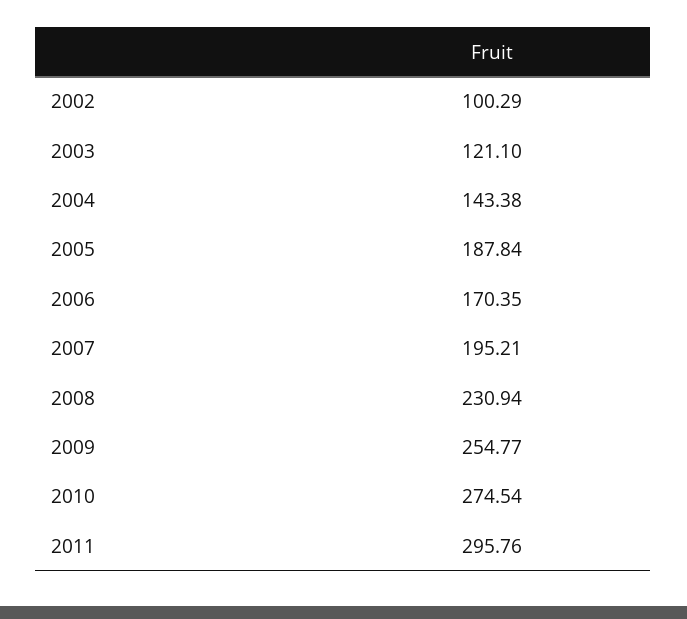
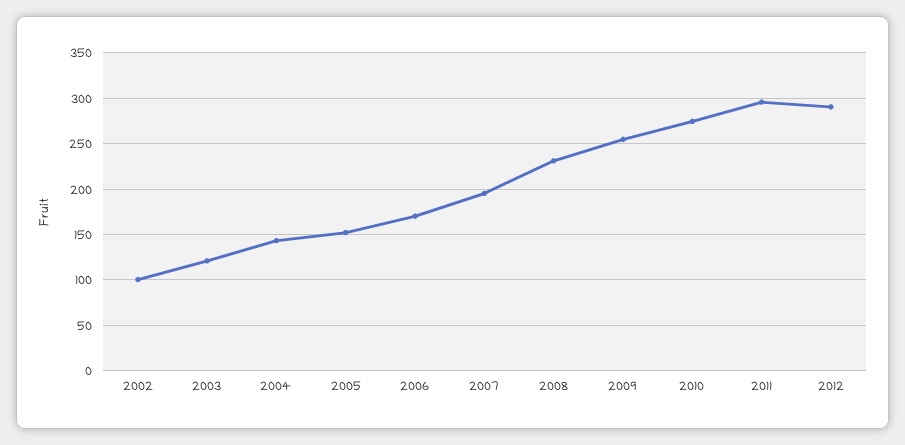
2005: 187.84 -> 150
2012: none -> 290

